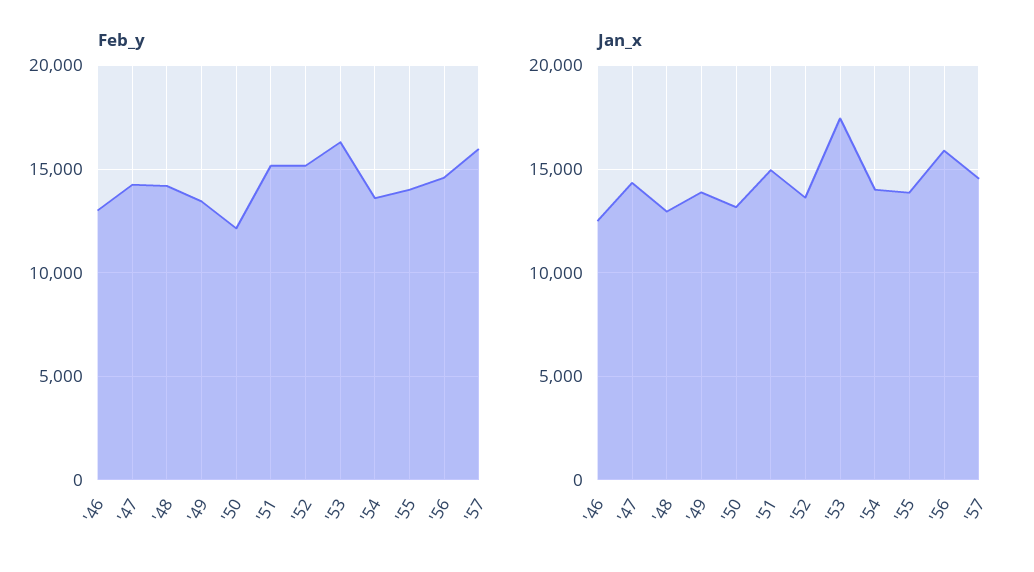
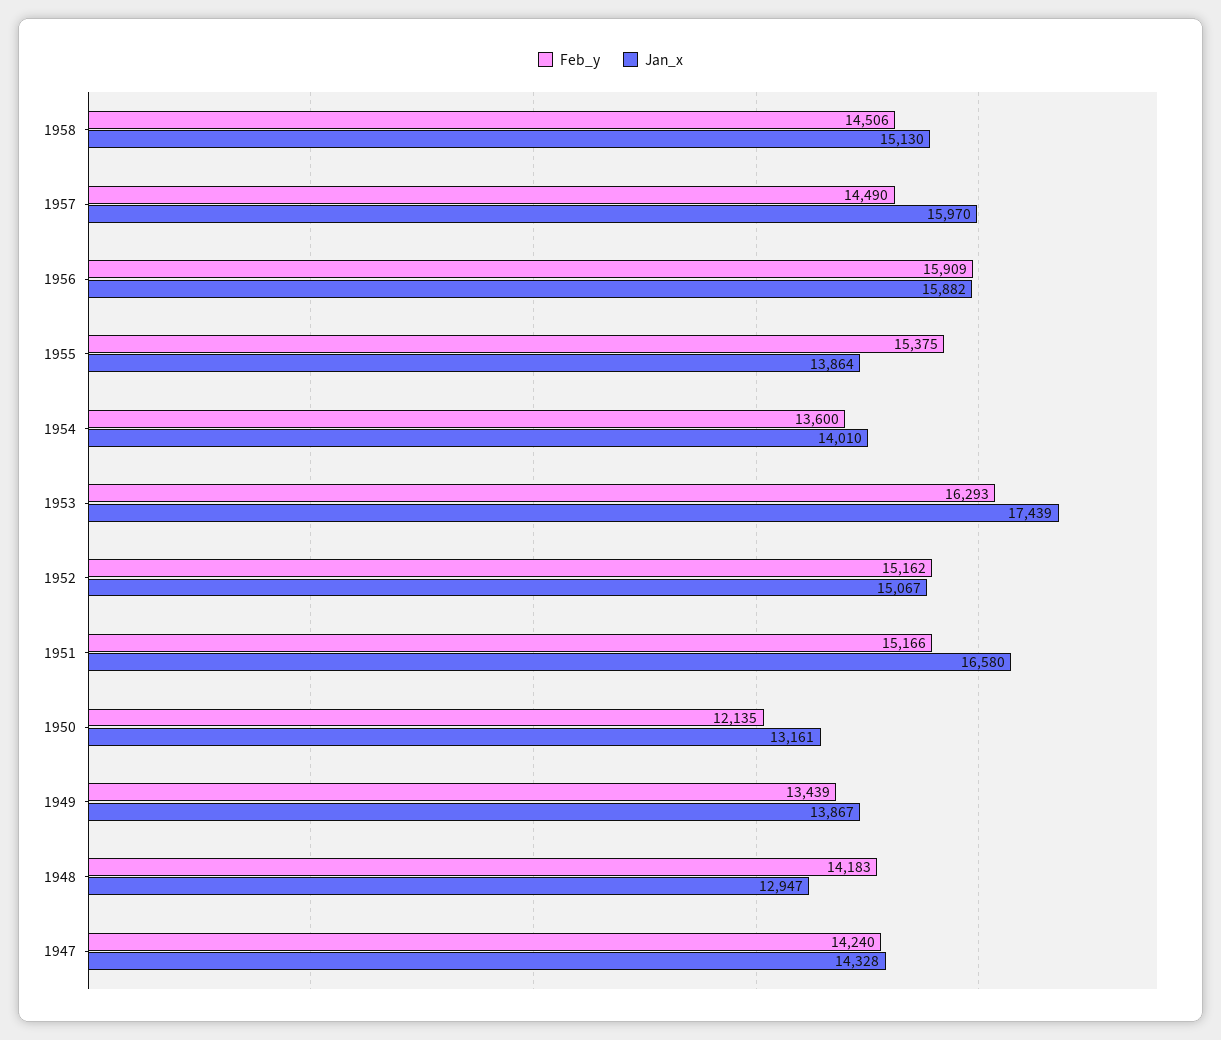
Feb_y, '46: 13000 -> none
Feb_y, '55: 14000 -> 15375
Feb_y, '56: 14500 -> 15909
Feb_y, '57: 16000 -> 14490
Jan_x, '46: 12500 -> none
Jan_x, '51: 15000 -> 16580
Jan_x, '52: 13500 -> 15067
Jan_x, '57: 14500 -> 15970
Feb_y, 1958: none -> 14506
Jan_x, 1958: none -> 15130

